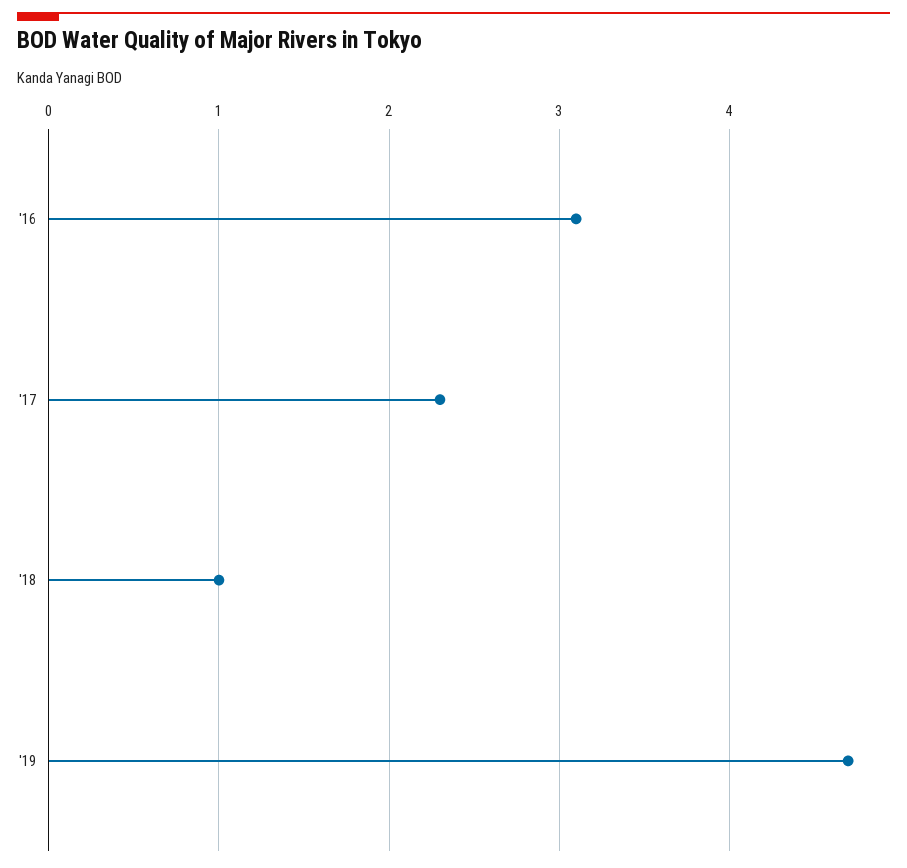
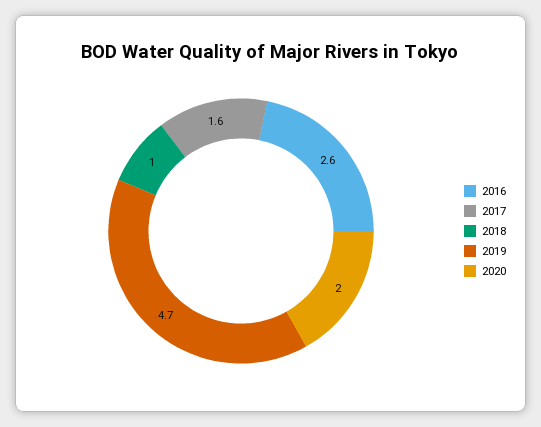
'16: 3.1 -> 2.6
'17: 2.3 -> 1.6
2020: none -> 2

